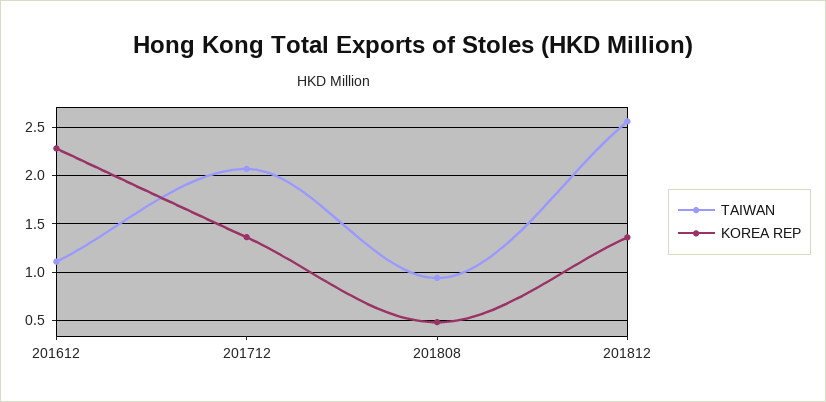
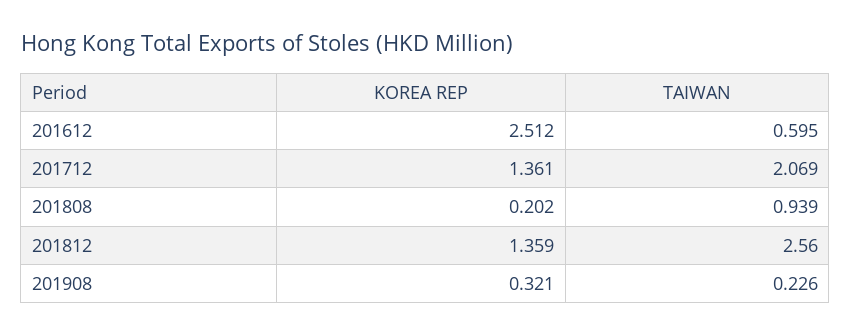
TAIWAN, 201612: 1.1 -> 0.595
KOREA REP, 201612: 2.3 -> 2.512
KOREA REP, 201808: 0.5 -> 0.202
KOREA REP, 201908: none -> 0.321
TAIWAN, 201908: none -> 0.226

